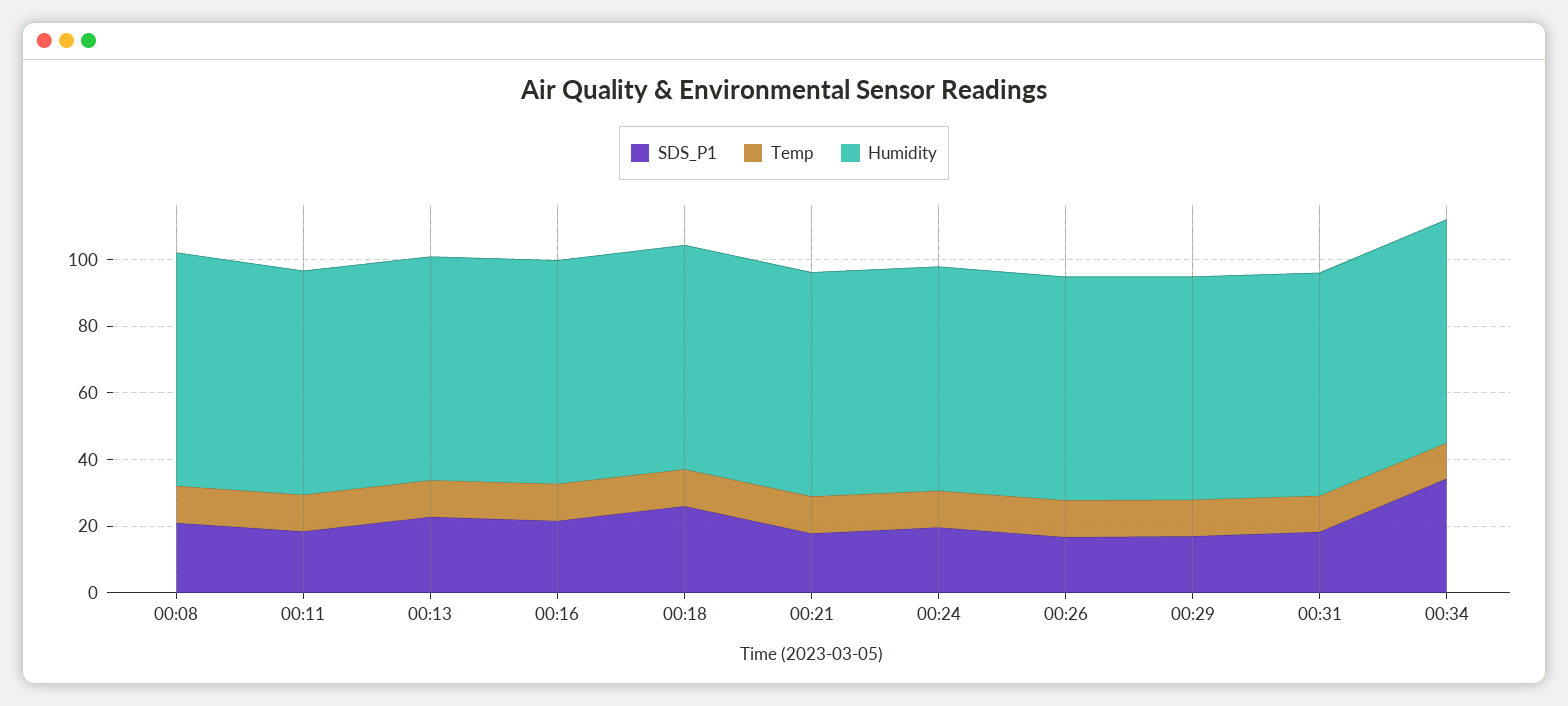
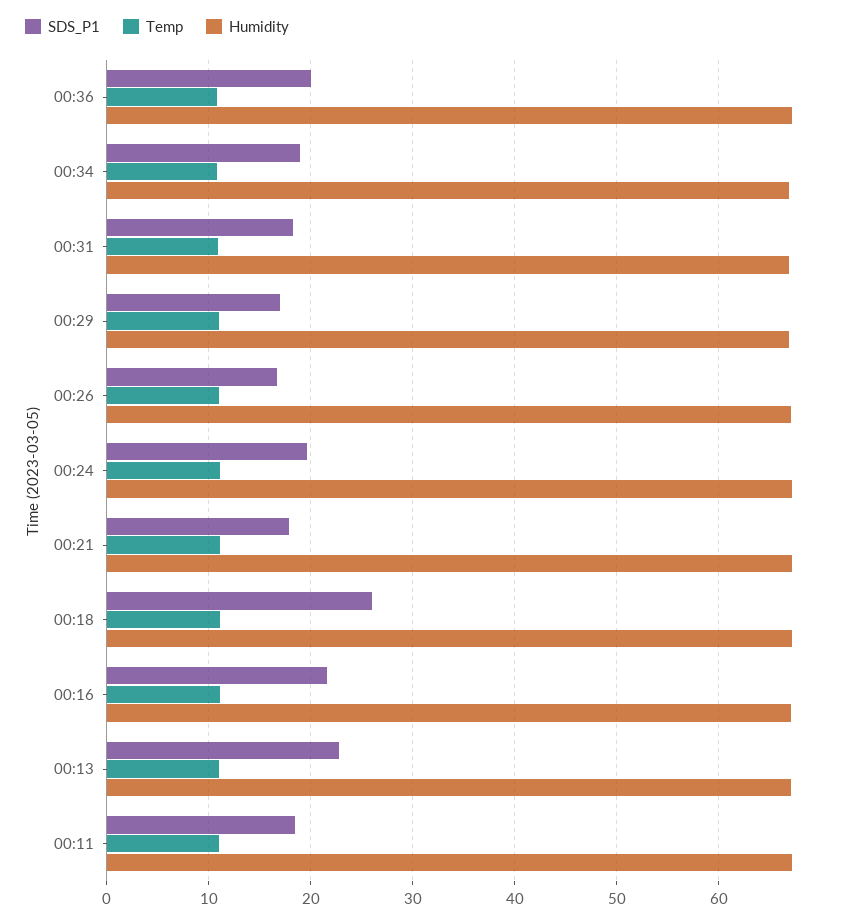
SDS_P1, 00:08: 20 -> none
Temp, 00:08: 10 -> none
Humidity, 00:08: 70 -> none
SDS_P1, 00:34: 35 -> 19
SDS_P1, 00:36: none -> 20
Temp, 00:36: none -> 11
Humidity, 00:36: none -> 67

